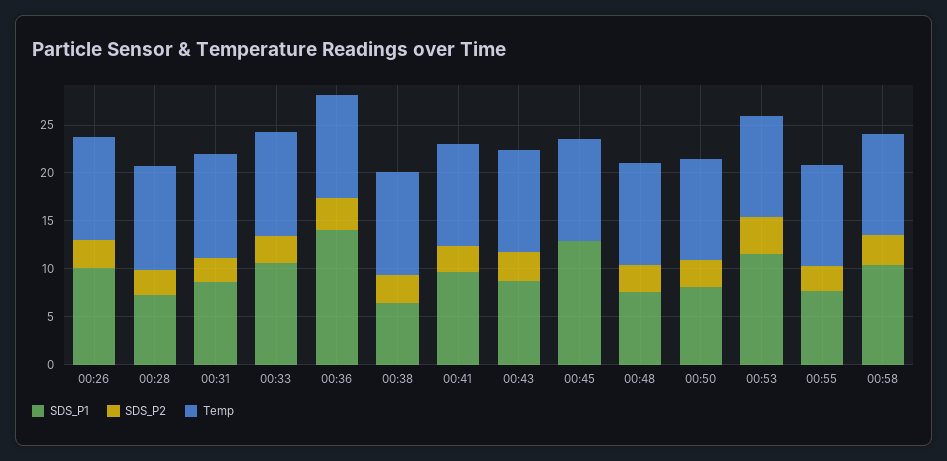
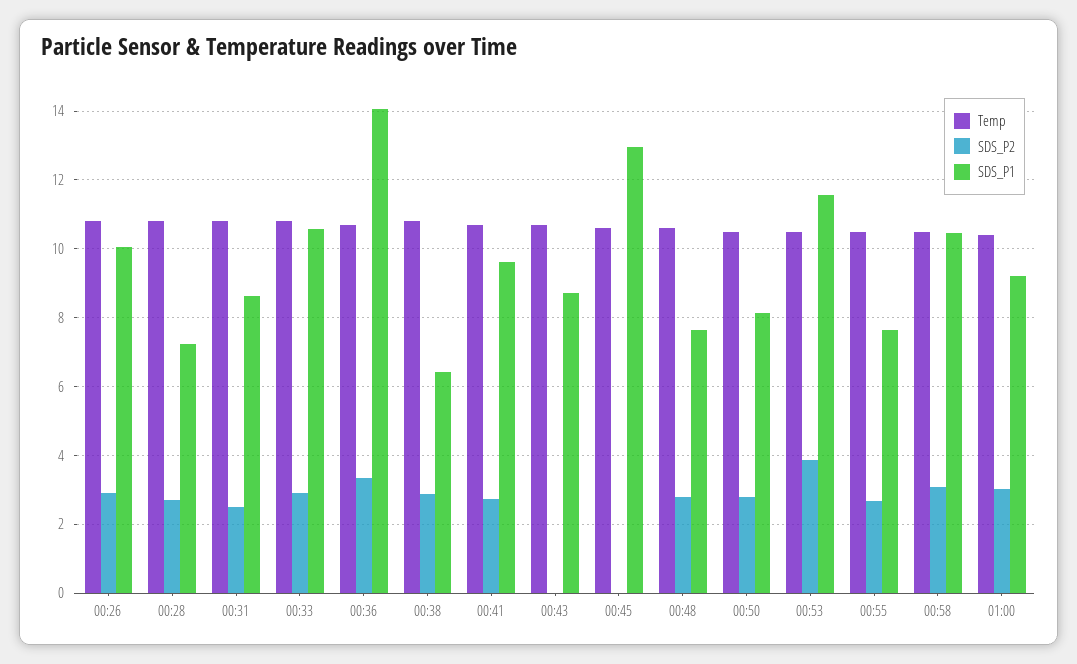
SDS_P2, 00:43: 3 -> 0
Temp, 01:00: none -> 10.4
SDS_P2, 01:00: none -> 3
SDS_P1, 01:00: none -> 9.2

